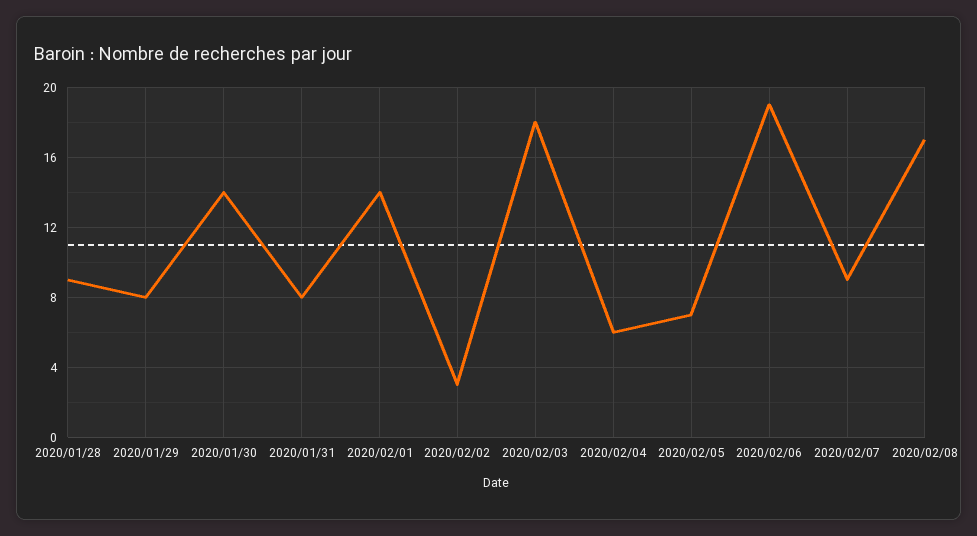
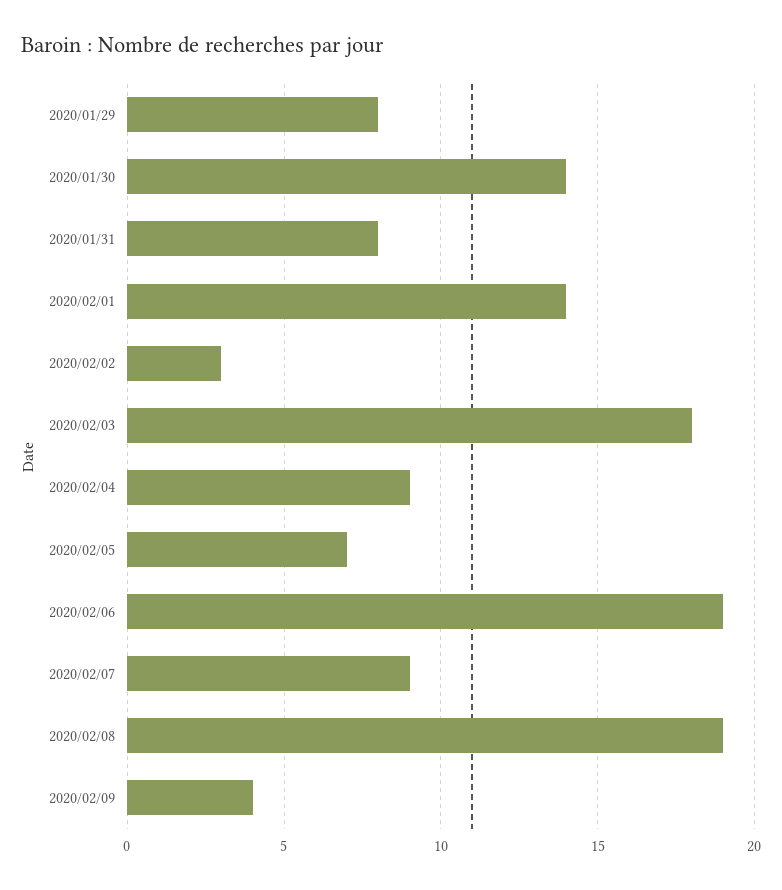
2020/01/28: 9 -> none
2020/02/04: 6 -> 9
2020/02/08: 17 -> 19
2020/02/09: none -> 4

